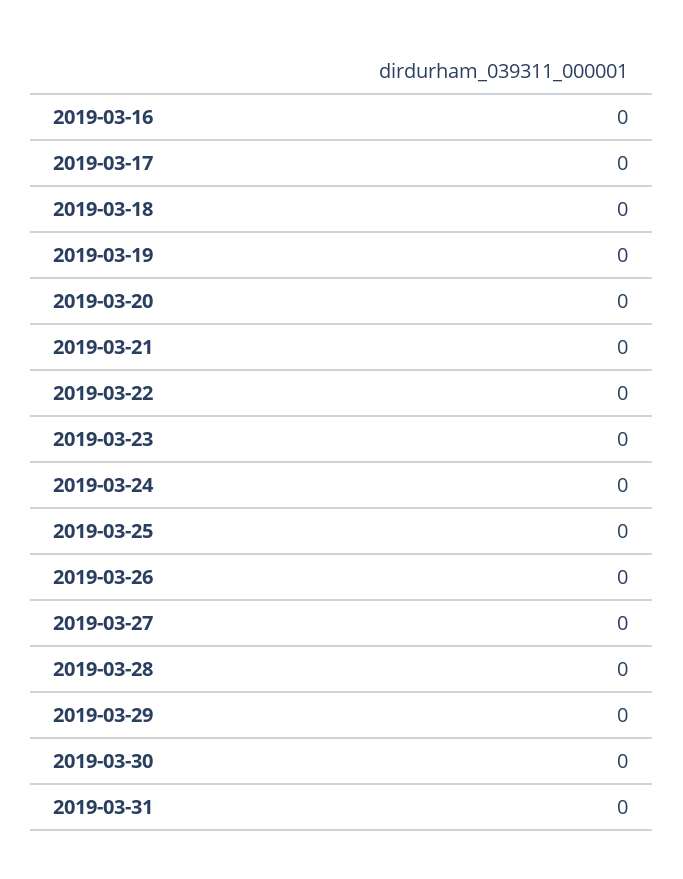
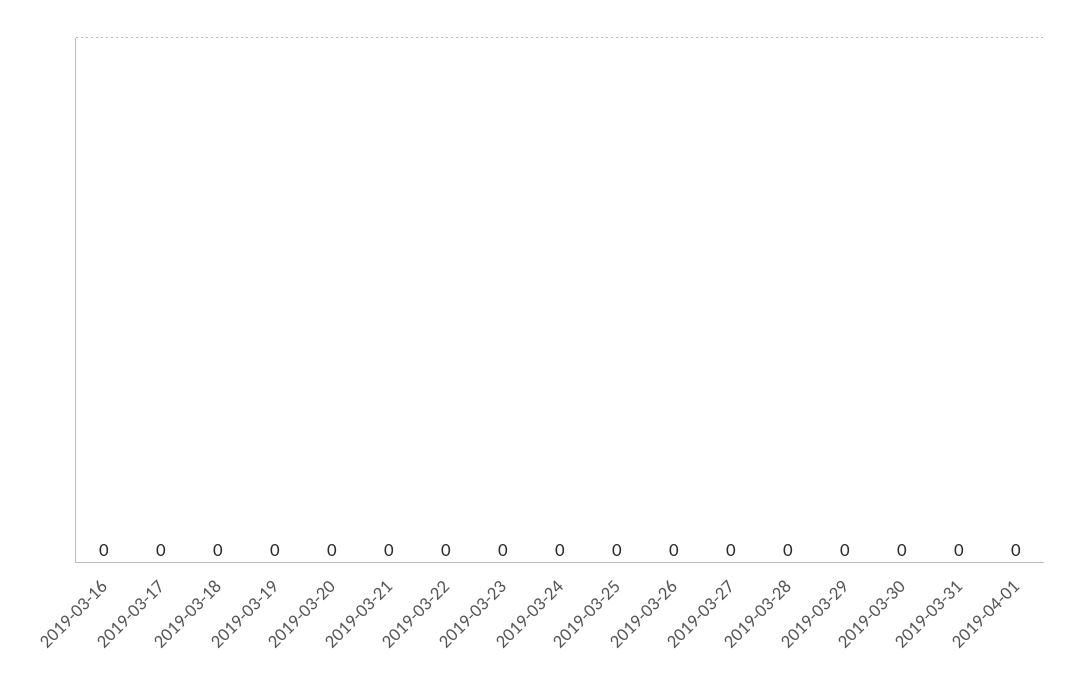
2019-04-01: none -> 0

